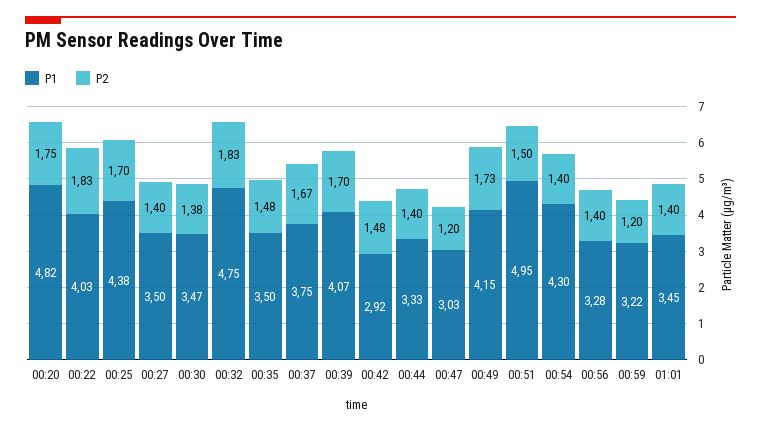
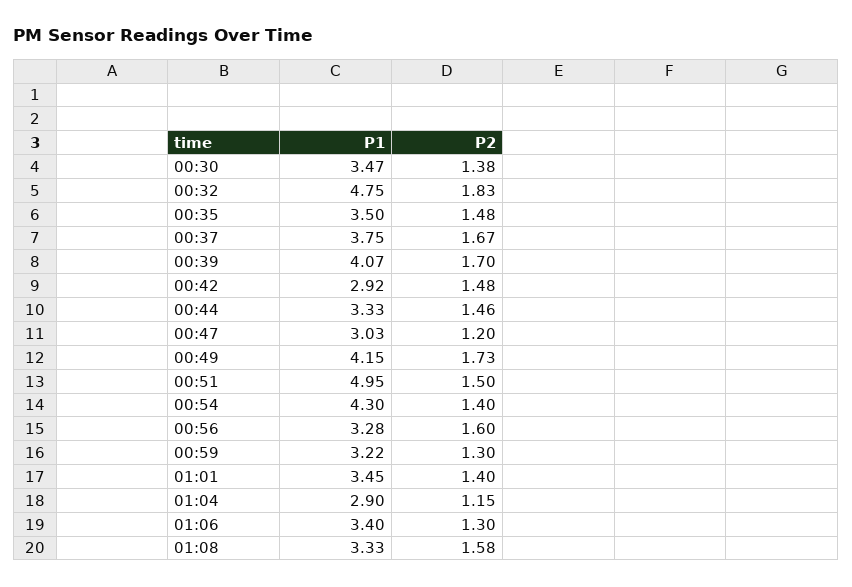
P1, 00:20: 4.82 -> none
P2, 00:20: 1.75 -> none
P1, 00:22: 4.03 -> none
P2, 00:22: 1.83 -> none
P1, 00:25: 4.38 -> none
P2, 00:25: 1.7 -> none
P1, 00:27: 3.5 -> none
P2, 00:27: 1.4 -> none
P2, 00:44: 1.4 -> 1.46
P2, 00:56: 1.4 -> 1.6
P2, 00:59: 1.2 -> 1.3
P1, 01:04: none -> 2.9
P2, 01:04: none -> 1.15
P1, 01:06: none -> 3.4
P2, 01:06: none -> 1.3
P1, 01:08: none -> 3.33
P2, 01:08: none -> 1.58

